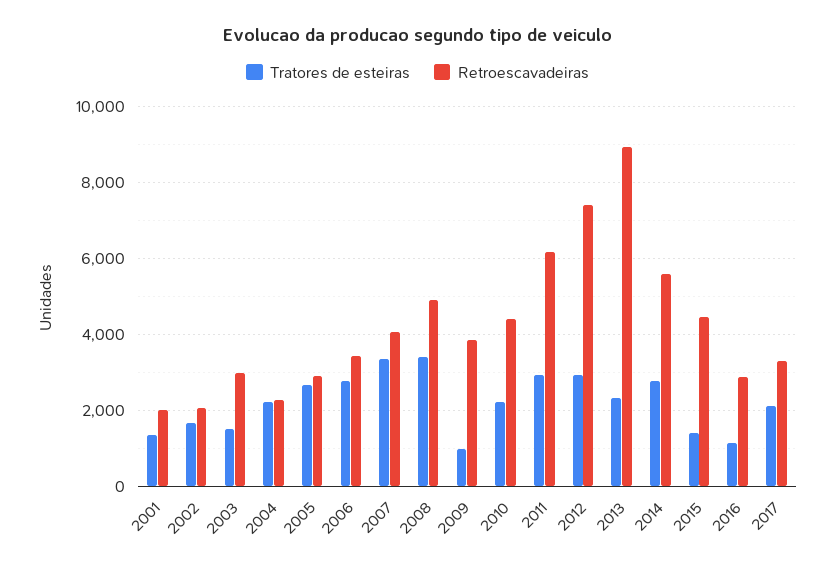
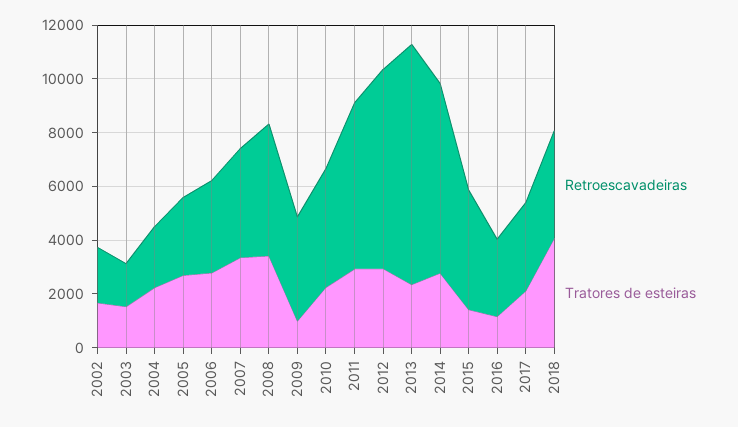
Tratores de esteiras, 2001: 1400 -> none
Retroescavadeiras, 2001: 2000 -> none
Retroescavadeiras, 2003: 3000 -> 1500
Retroescavadeiras, 2014: 5600 -> 7000
Retroescavadeiras, 2018: none -> 4000
Tratores de esteiras, 2018: none -> 4000

